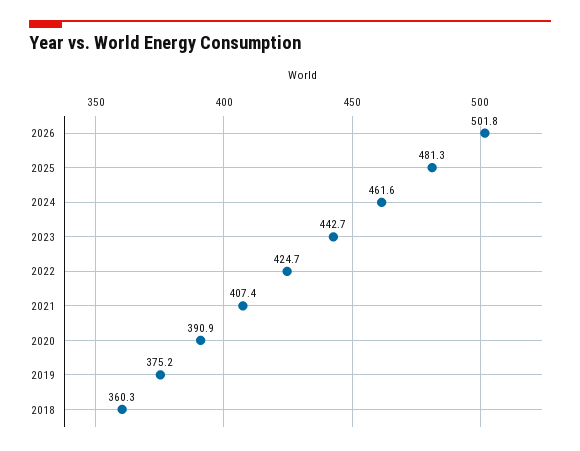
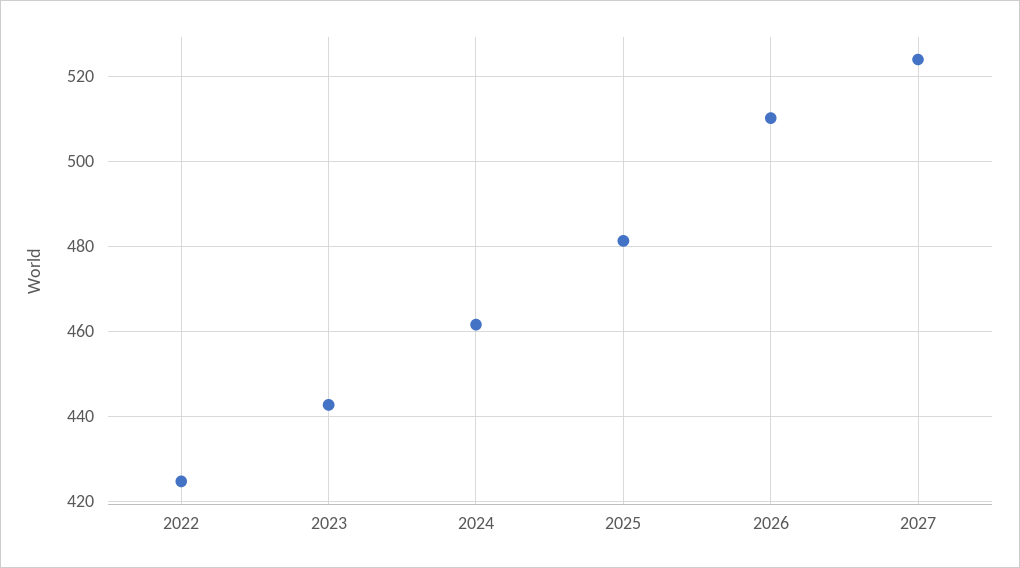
2026: 501.8 -> 510
2021: 407.4 -> none
2020: 390.9 -> none
2019: 375.2 -> none
2018: 360.3 -> none
2027: none -> 524

